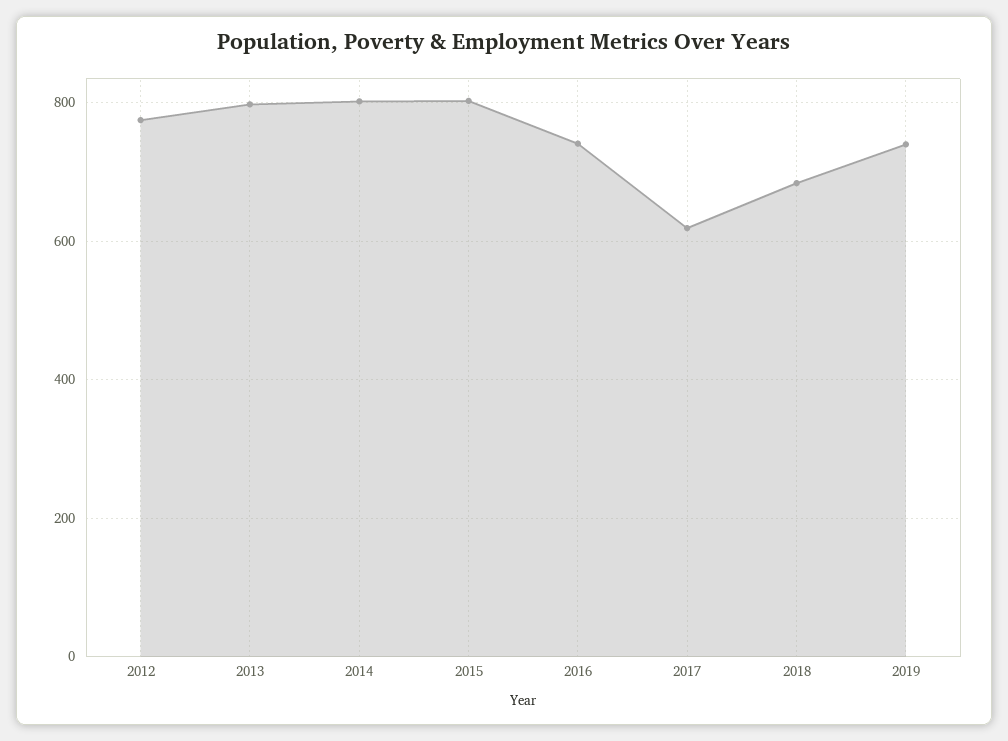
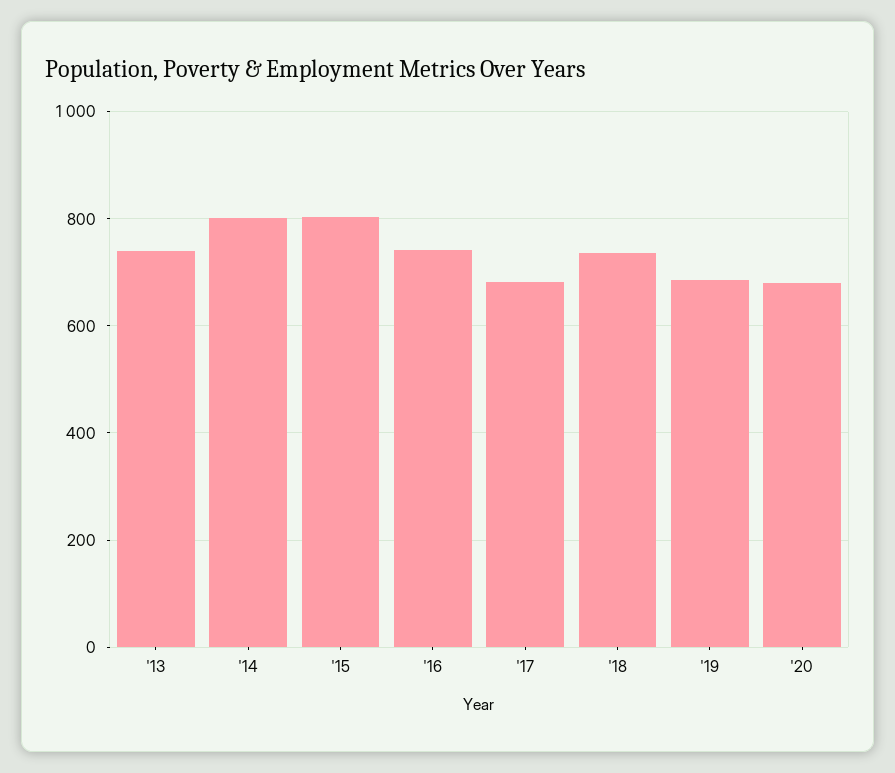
2012: 780 -> none
2013: 800 -> 740
2017: 620 -> 680
2018: 680 -> 740
2019: 740 -> 680
'20: none -> 680

